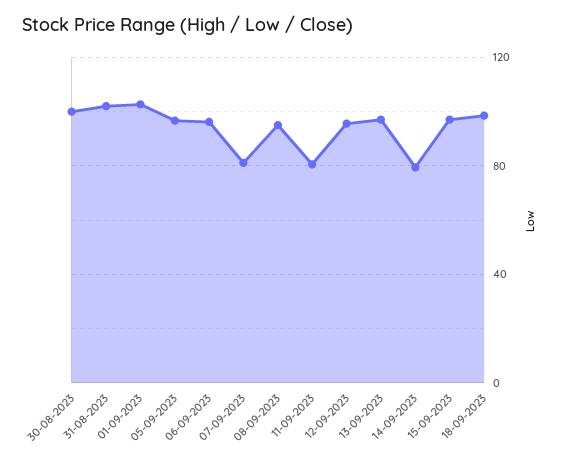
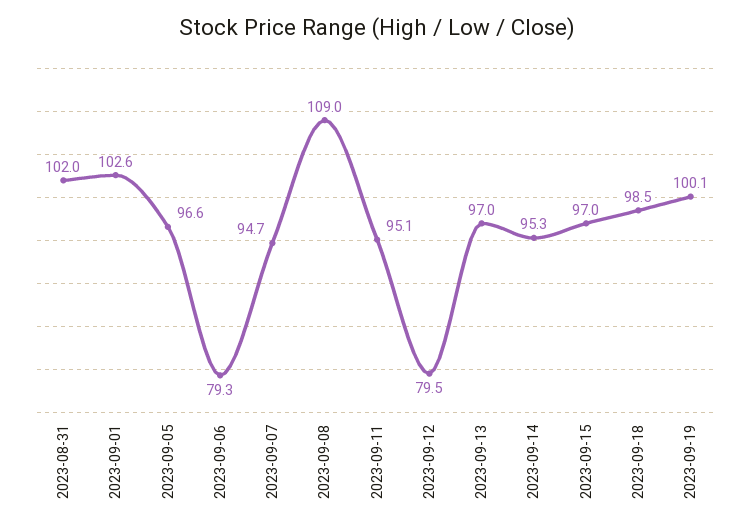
30-08-2023: 100 -> none
06-09-2023: 95 -> 79.3
07-09-2023: 80 -> 94.7
08-09-2023: 95 -> 109
11-09-2023: 80 -> 95.1
12-09-2023: 95 -> 79.5
14-09-2023: 80 -> 95.3
2023-09-19: none -> 100.1

